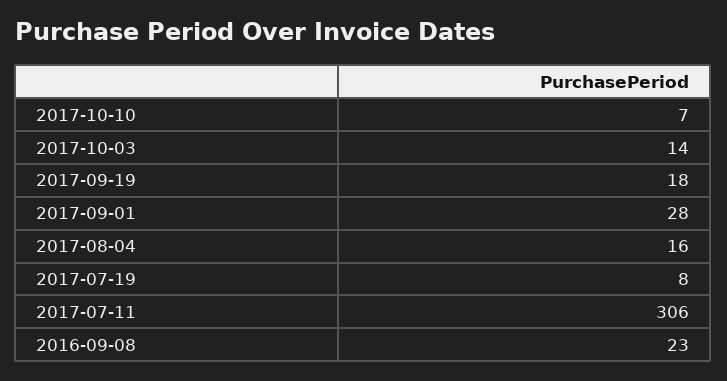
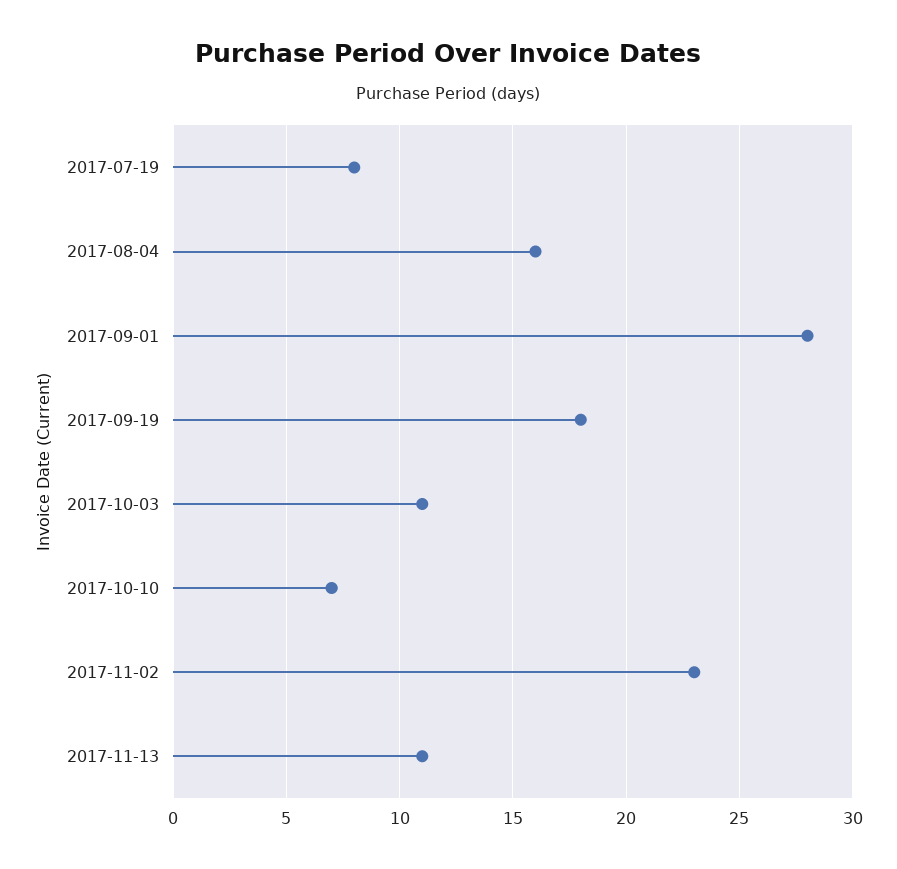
2017-10-03: 14 -> 11
2017-07-11: 306 -> none
2016-09-08: 23 -> none
2017-11-02: none -> 23
2017-11-13: none -> 11

